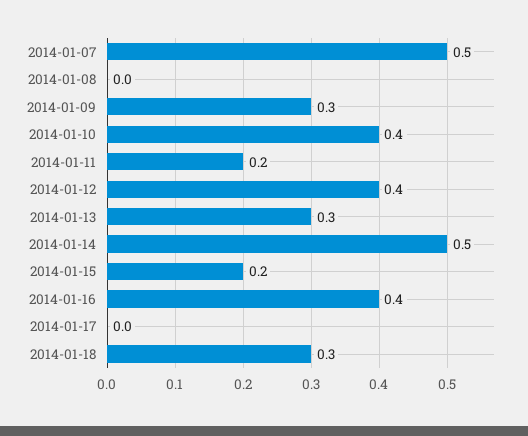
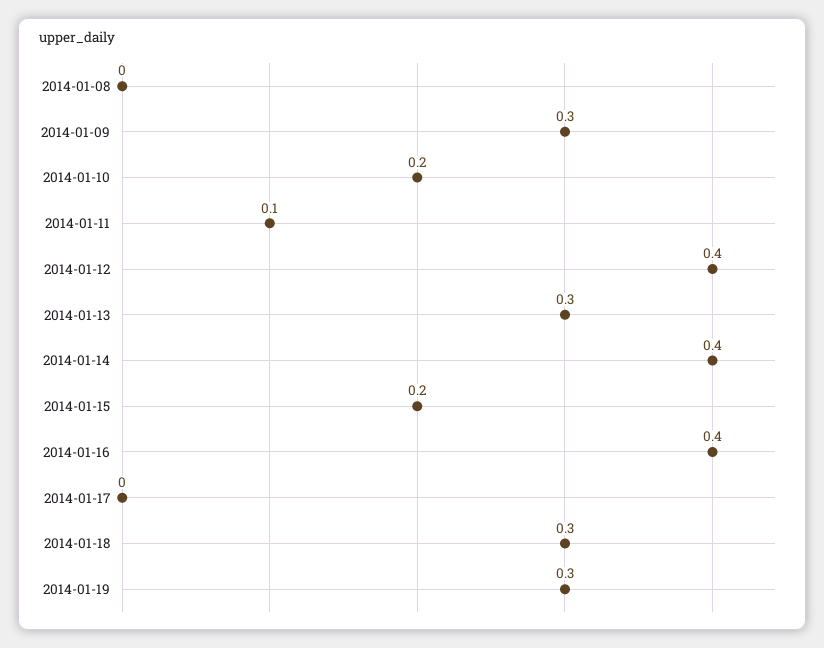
2014-01-07: 0.5 -> none
2014-01-10: 0.4 -> 0.2
2014-01-11: 0.2 -> 0.1
2014-01-14: 0.5 -> 0.4
2014-01-19: none -> 0.3

